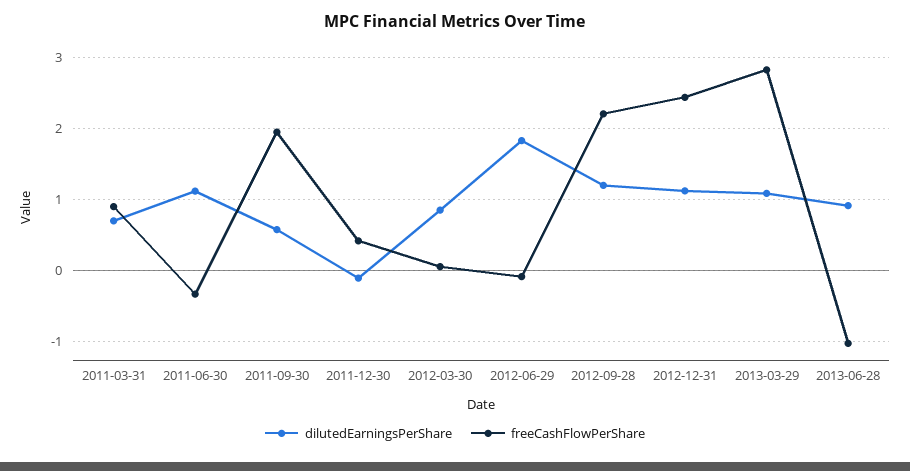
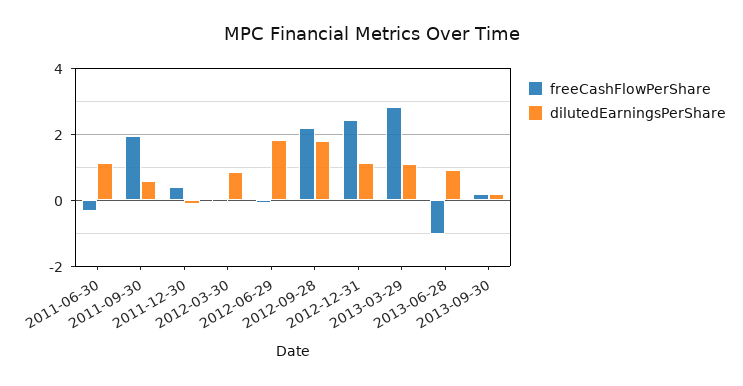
dilutedEarningsPerShare, 2011-03-31: 0.7 -> none
freeCashFlowPerShare, 2011-03-31: 0.9 -> none
dilutedEarningsPerShare, 2012-09-28: 1.2 -> 1.8
freeCashFlowPerShare, 2013-09-30: none -> 0.2
dilutedEarningsPerShare, 2013-09-30: none -> 0.2

